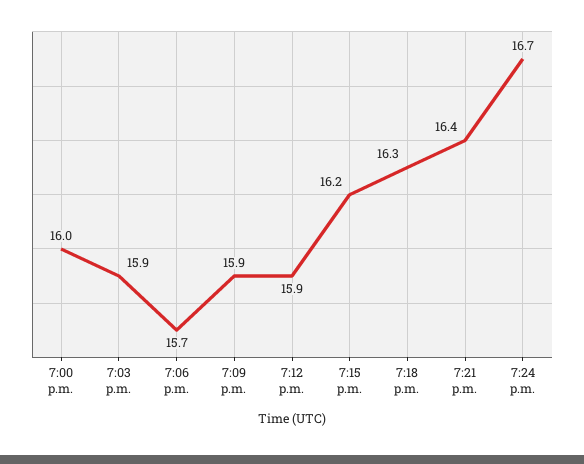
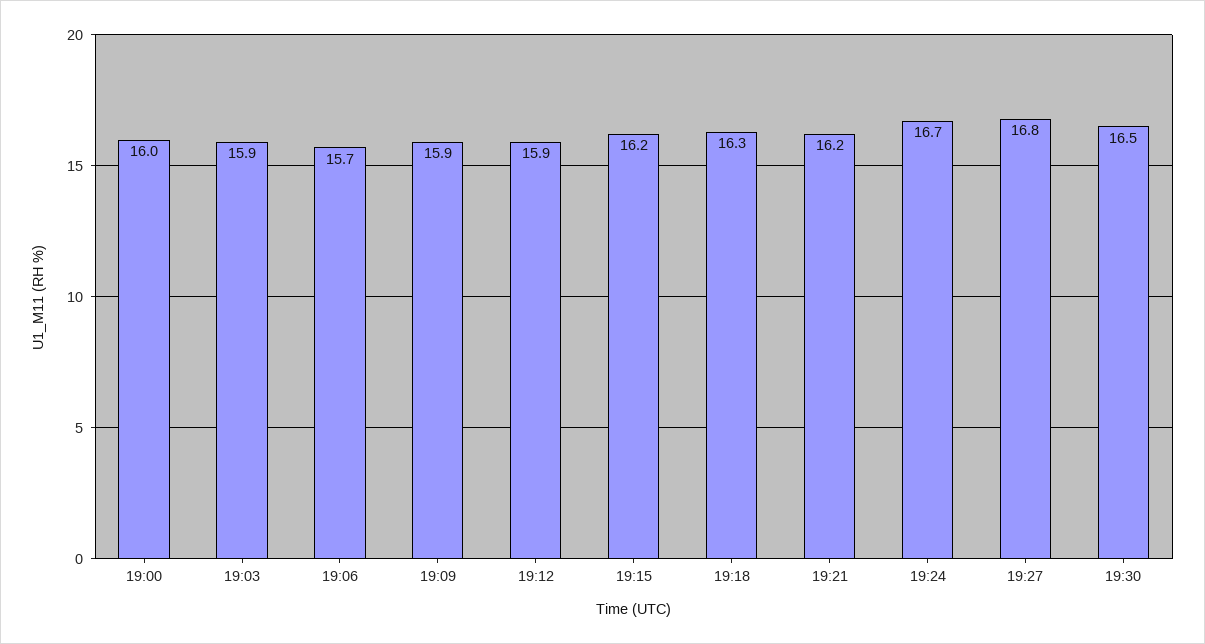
7:21 p.m.: 16.4 -> 16.2
19:27: none -> 16.8
19:30: none -> 16.5

